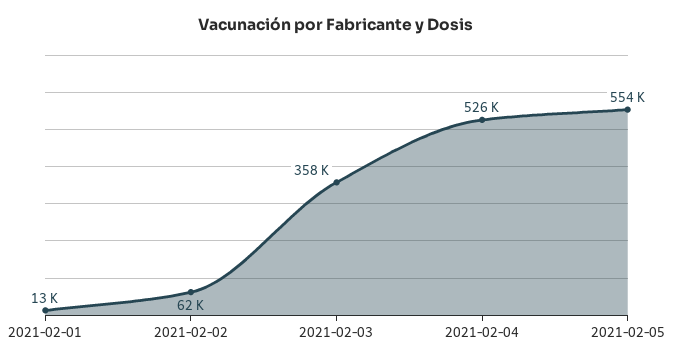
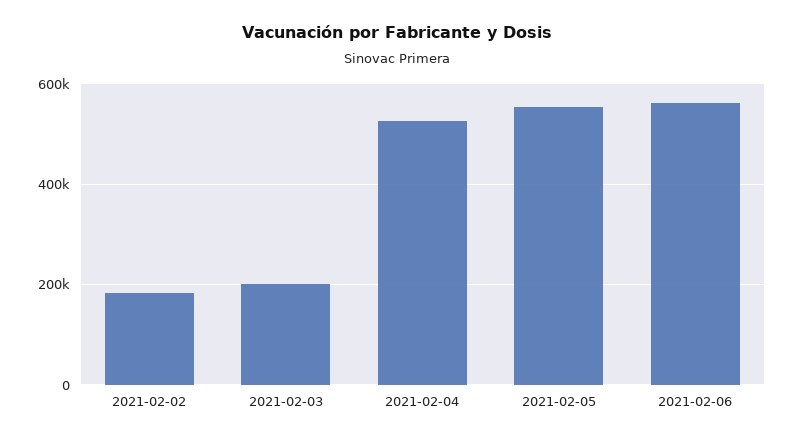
2021-02-01: 13000 -> none
2021-02-02: 62000 -> 180000
2021-02-03: 358000 -> 200000
2021-02-06: none -> 560000

